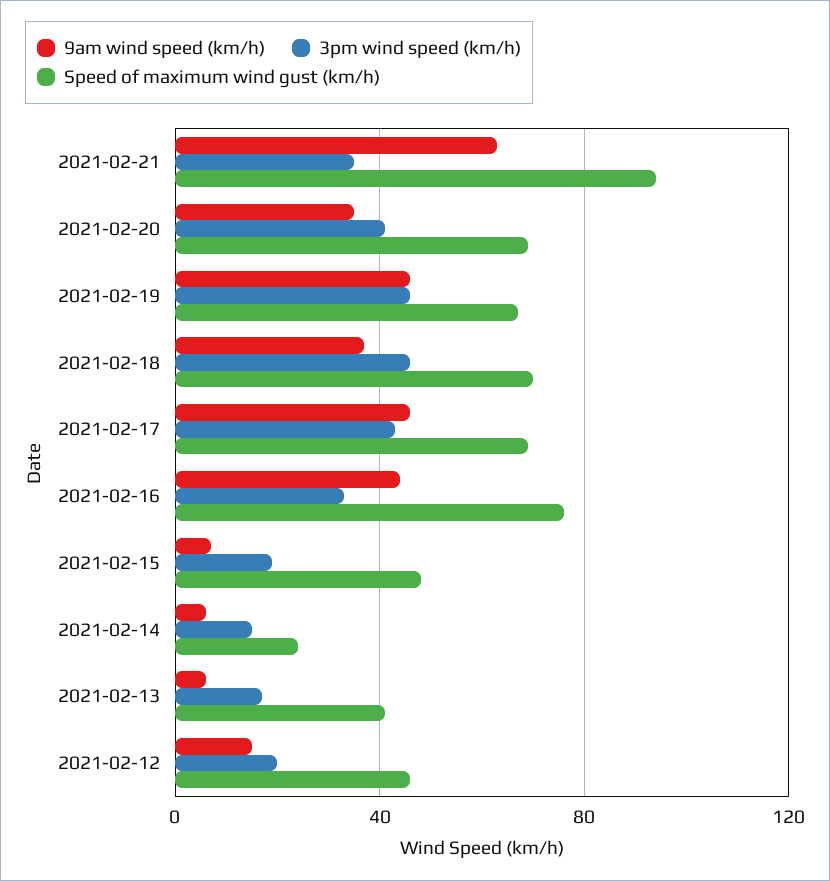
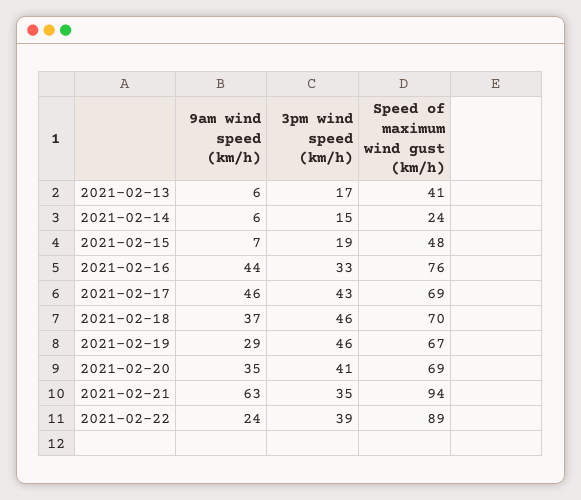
9am wind speed (km/h), 2021-02-19: 45 -> 29
9am wind speed (km/h), 2021-02-12: 15 -> none
3pm wind speed (km/h), 2021-02-12: 20 -> none
Speed of maximum wind gust (km/h), 2021-02-12: 45 -> none
9am wind speed (km/h), 2021-02-22: none -> 24
3pm wind speed (km/h), 2021-02-22: none -> 39
Speed of maximum wind gust (km/h), 2021-02-22: none -> 89

